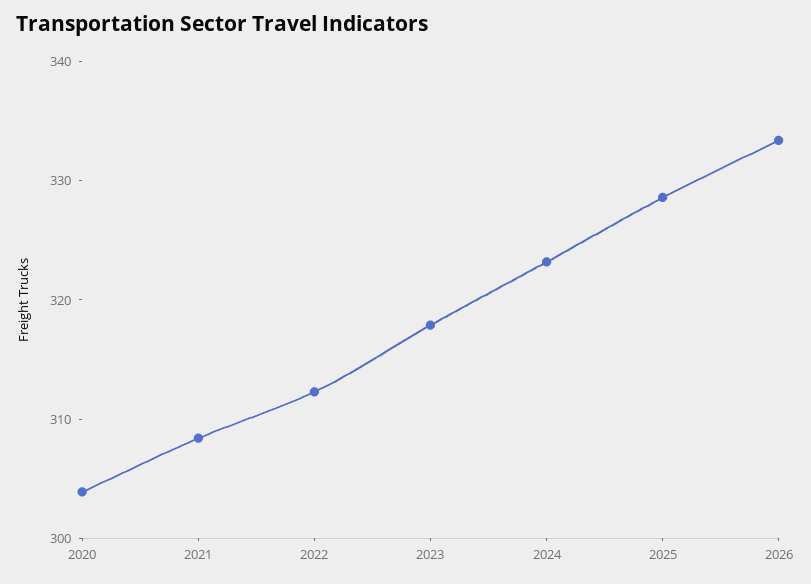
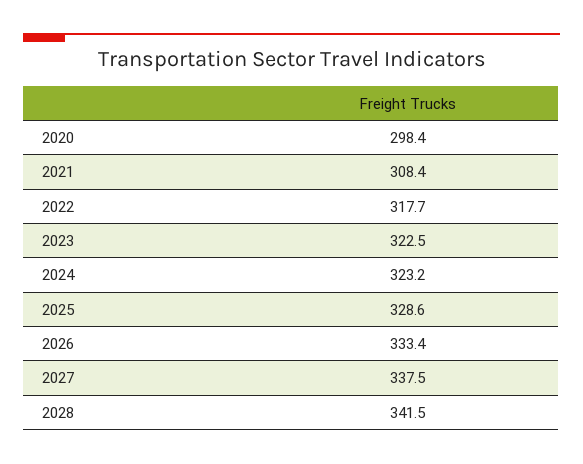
2020: 304 -> 298.4
2022: 312 -> 317.7
2023: 318 -> 322.5
2027: none -> 337.5
2028: none -> 341.5

